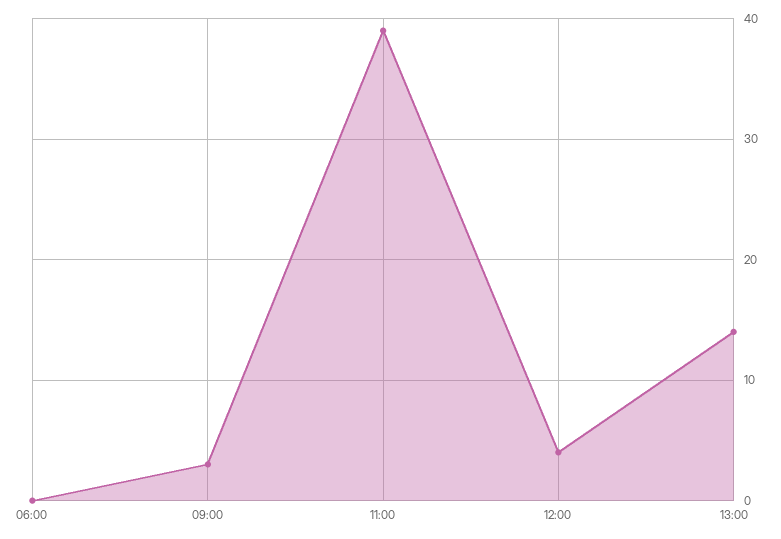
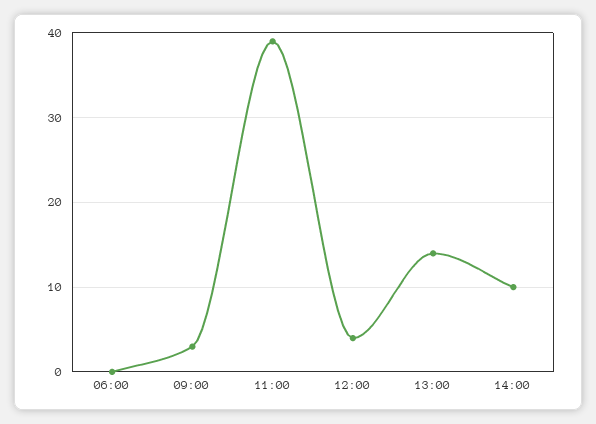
14:00: none -> 10

